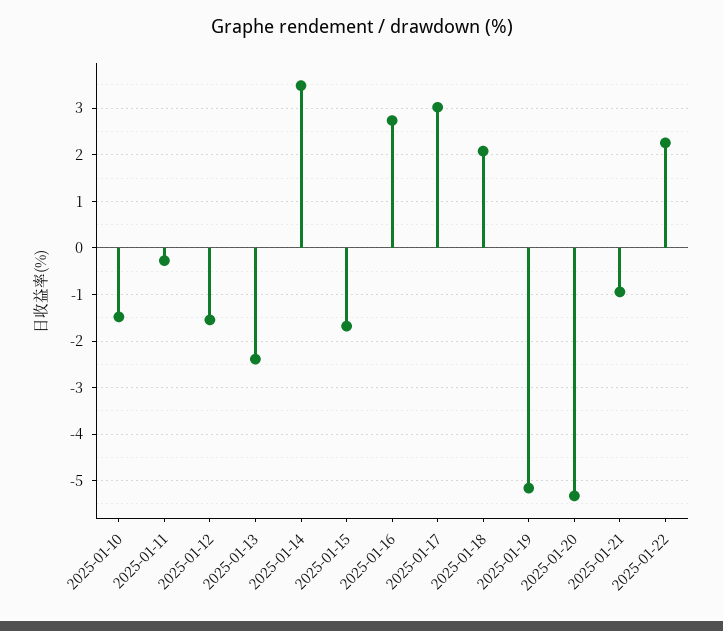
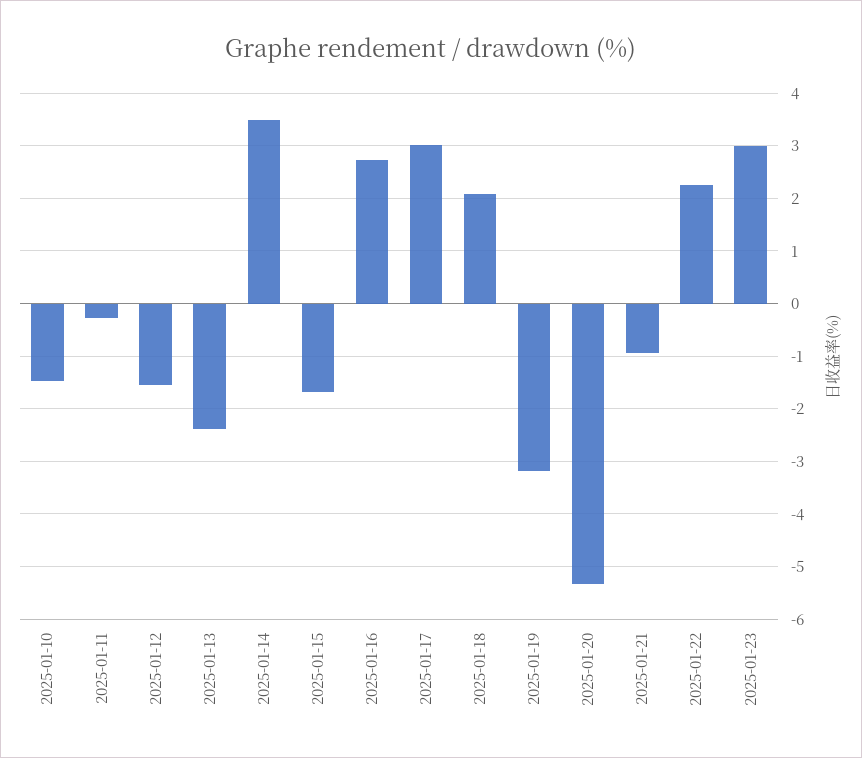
2025-01-19: -5.2 -> -3.2
2025-01-23: none -> 3

